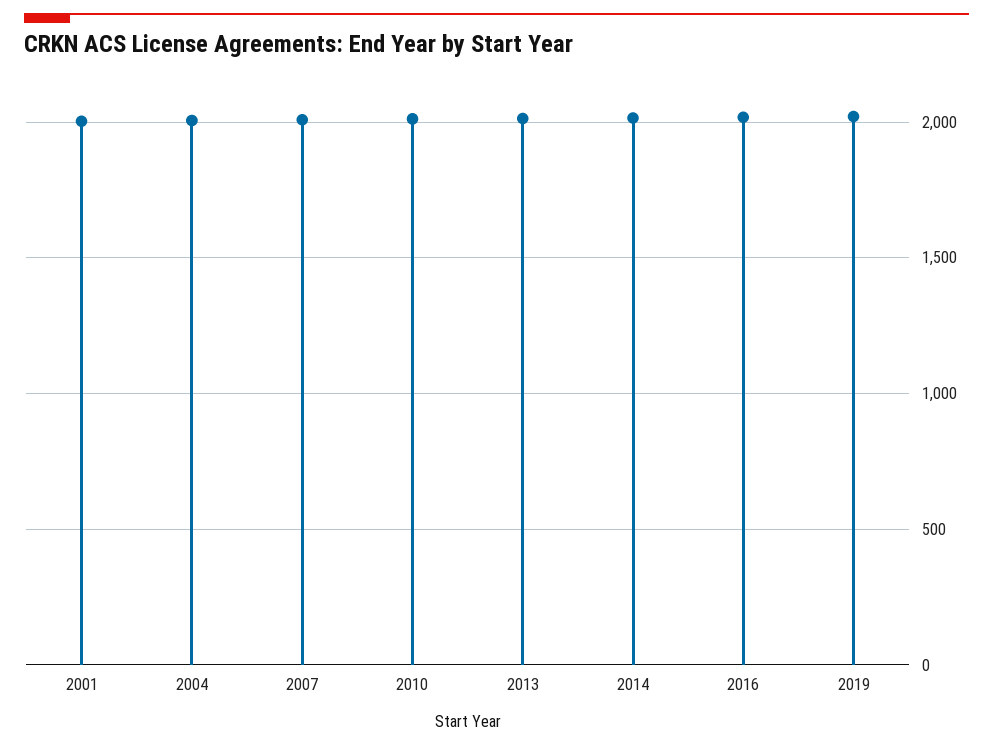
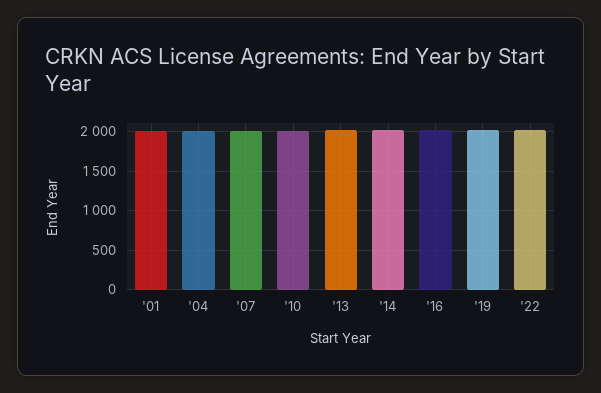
'22: none -> 2000

